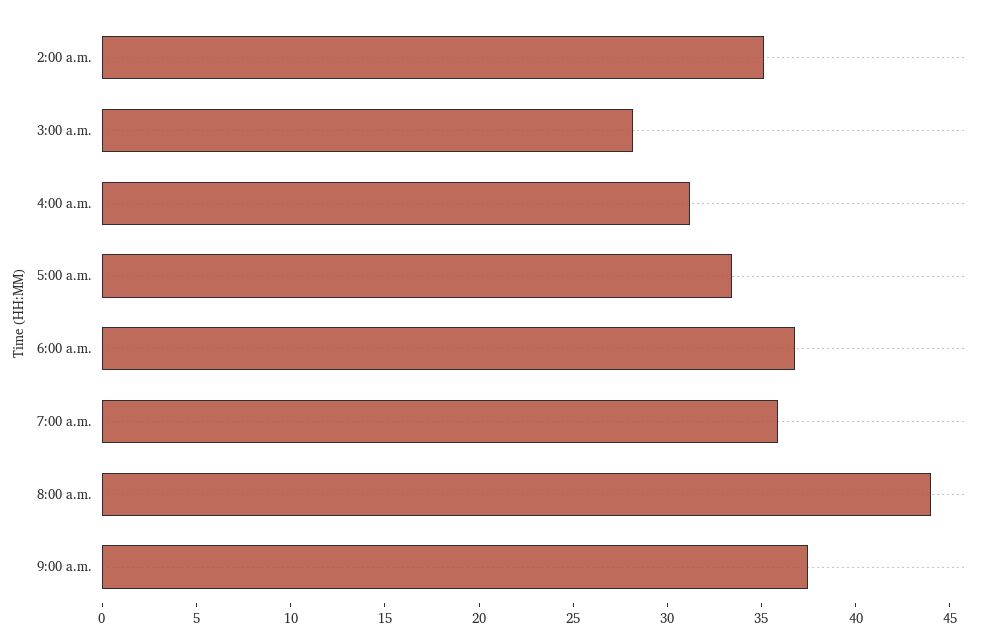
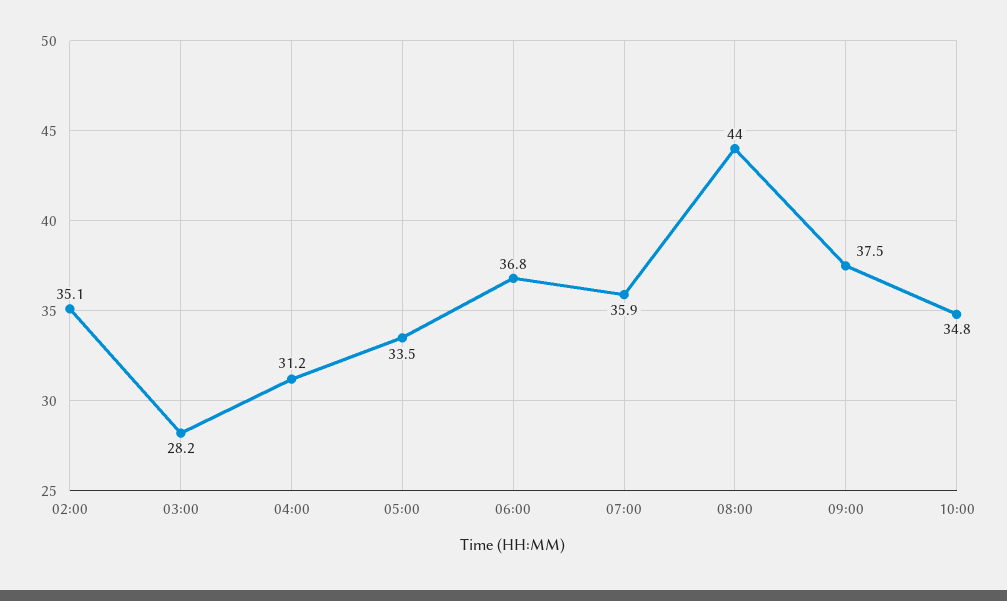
10:00: none -> 34.8

